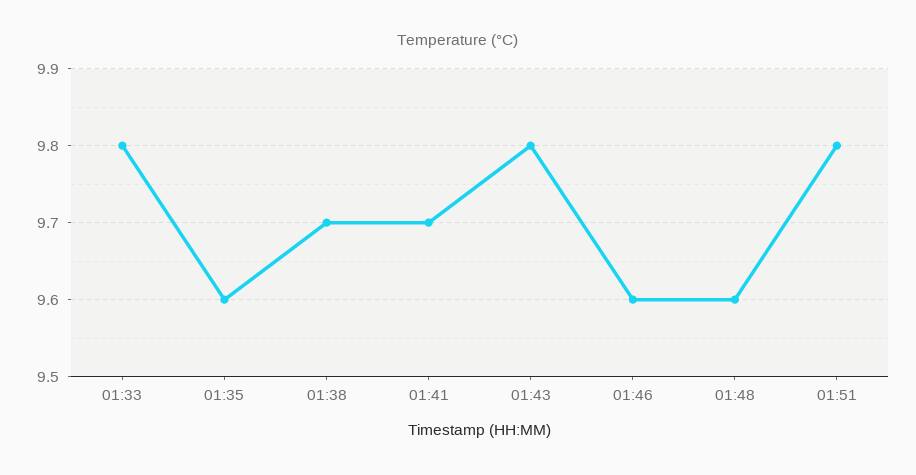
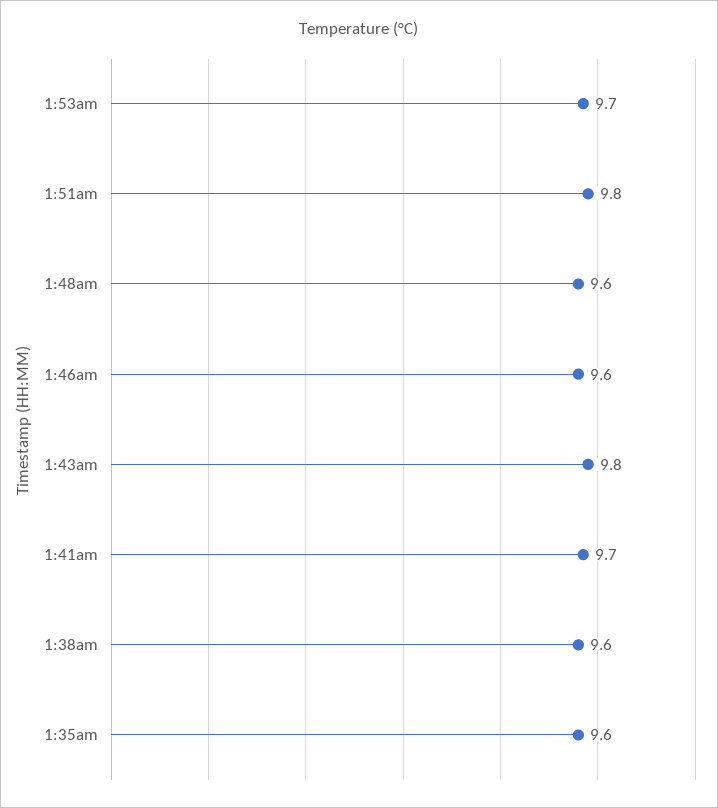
01:33: 9.8 -> none
01:38: 9.7 -> 9.6
1:53am: none -> 9.7

